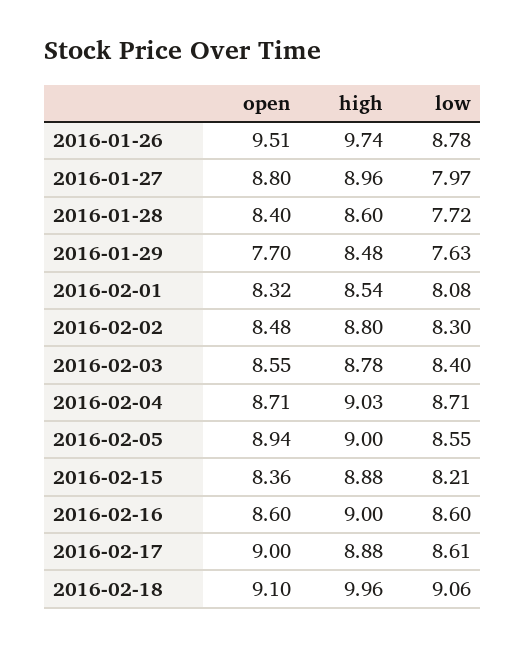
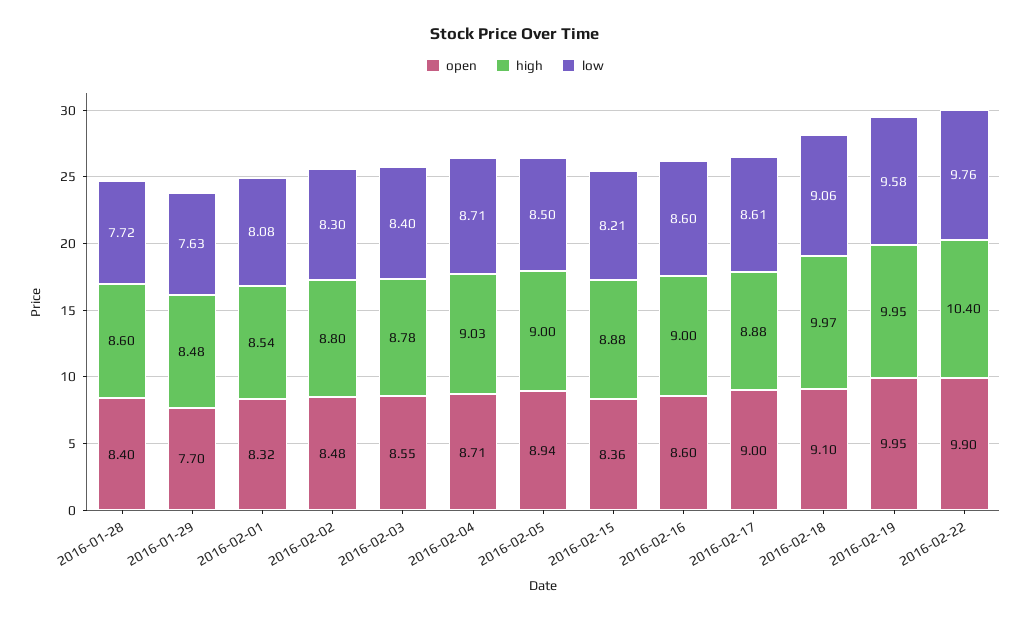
open, 2016-01-26: 9.51 -> none
high, 2016-01-26: 9.74 -> none
low, 2016-01-26: 8.78 -> none
open, 2016-01-27: 8.8 -> none
high, 2016-01-27: 8.96 -> none
low, 2016-01-27: 7.97 -> none
low, 2016-02-05: 8.55 -> 8.5
high, 2016-02-18: 9.96 -> 9.97
open, 2016-02-19: none -> 9.95
high, 2016-02-19: none -> 9.95
low, 2016-02-19: none -> 9.58
open, 2016-02-22: none -> 9.9
high, 2016-02-22: none -> 10.4
low, 2016-02-22: none -> 9.76

